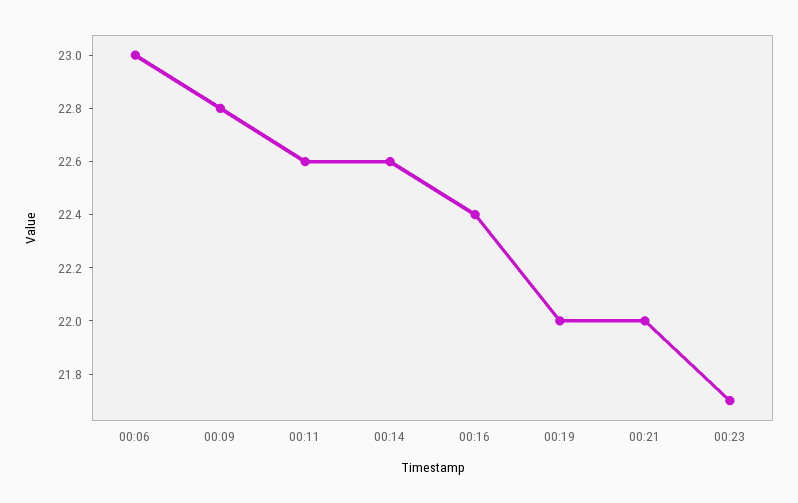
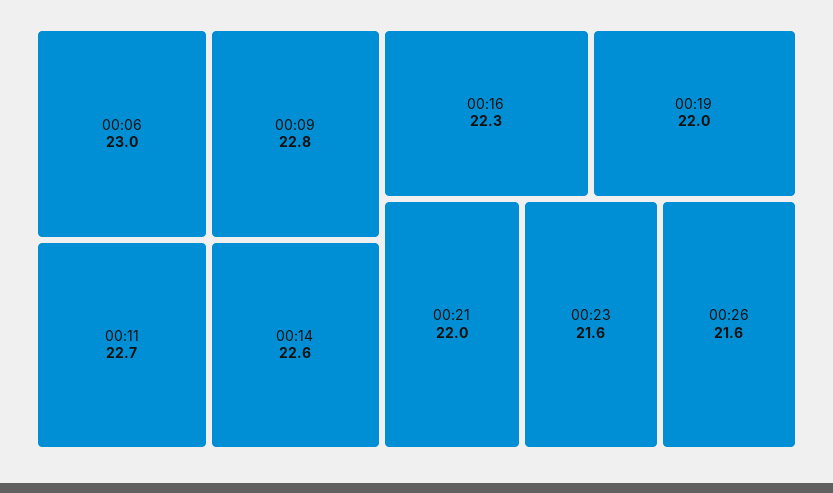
00:11: 22.6 -> 22.7
00:16: 22.4 -> 22.3
00:23: 21.7 -> 21.6
00:26: none -> 21.6

